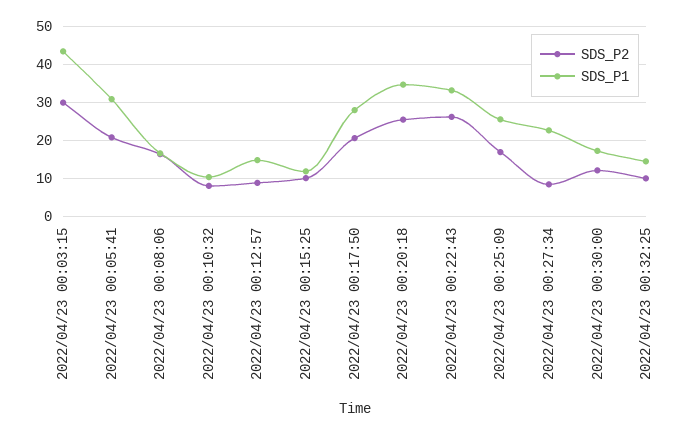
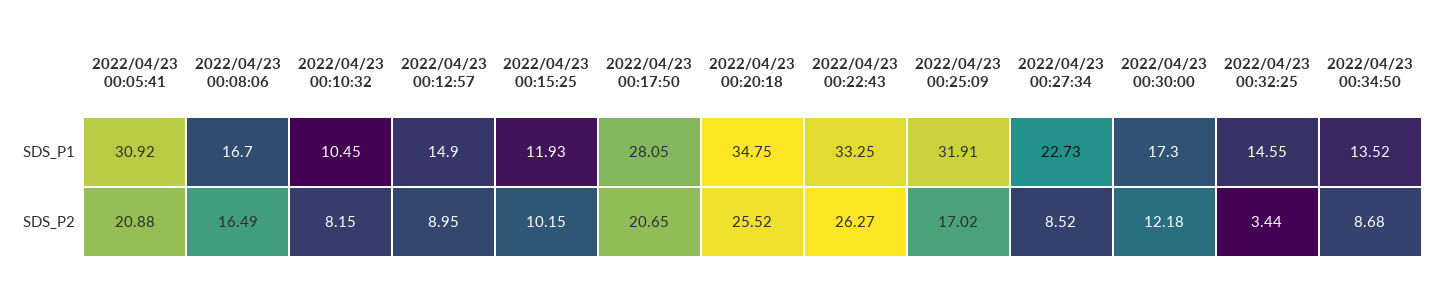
SDS_P2, 2022/04/23 00:03:15: 30 -> none
SDS_P1, 2022/04/23 00:03:15: 44 -> none
SDS_P1, 2022/04/23 00:25:09: 26 -> 31.91
SDS_P2, 2022/04/23 00:32:25: 10 -> 3.44
SDS_P1, 2022/04/23 00:34:50: none -> 13.52
SDS_P2, 2022/04/23 00:34:50: none -> 8.68

